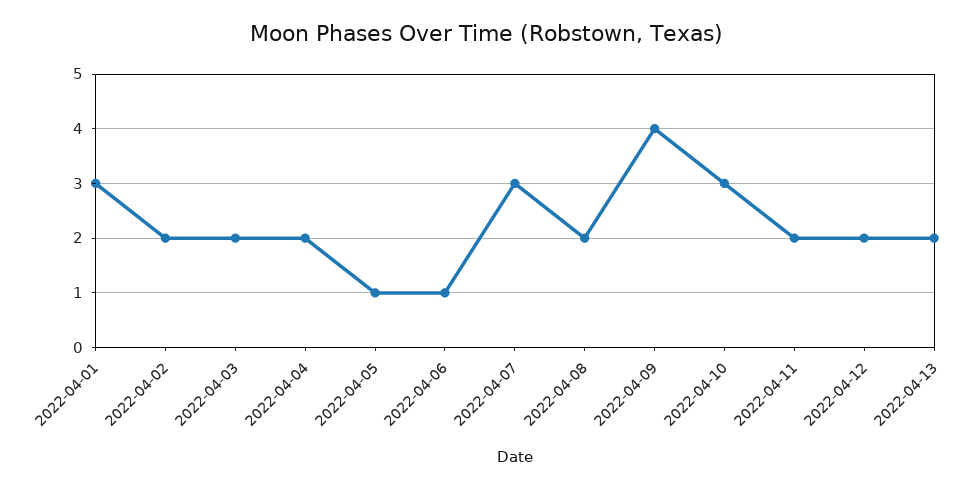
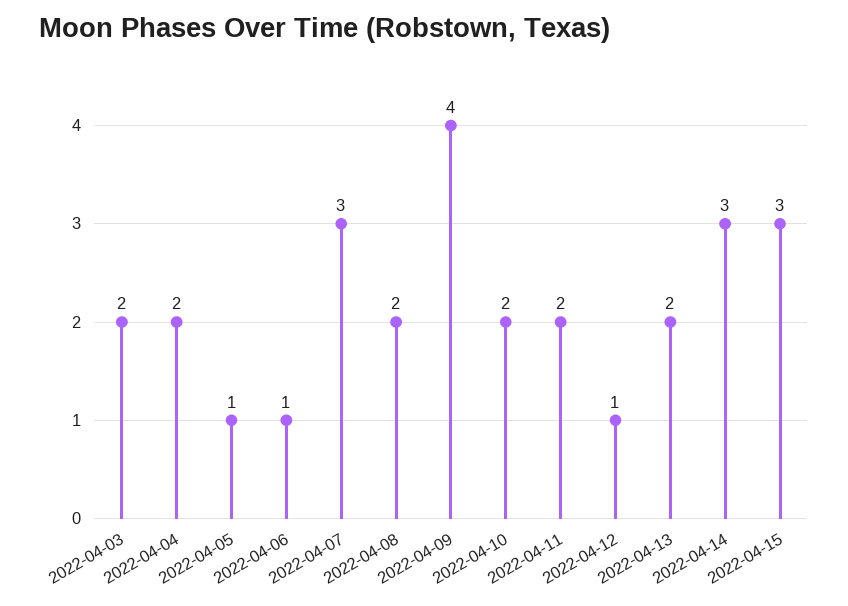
2022-04-01: 3 -> none
2022-04-02: 2 -> none
2022-04-10: 3 -> 2
2022-04-12: 2 -> 1
2022-04-14: none -> 3
2022-04-15: none -> 3

